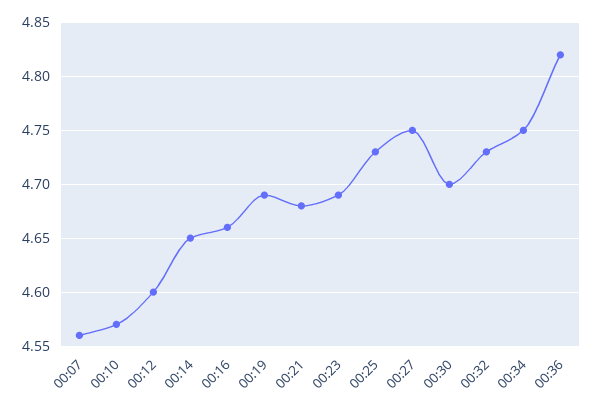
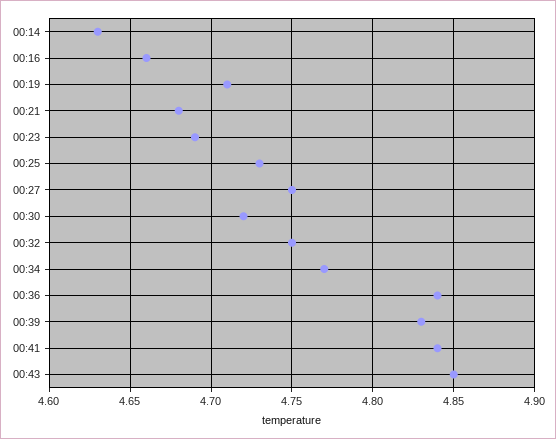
00:07: 4.56 -> none
00:10: 4.57 -> none
00:12: 4.6 -> none
00:14: 4.65 -> 4.63
00:19: 4.69 -> 4.71
00:30: 4.7 -> 4.72
00:32: 4.73 -> 4.75
00:34: 4.75 -> 4.77
00:36: 4.82 -> 4.84
00:39: none -> 4.83
00:41: none -> 4.84
00:43: none -> 4.85

